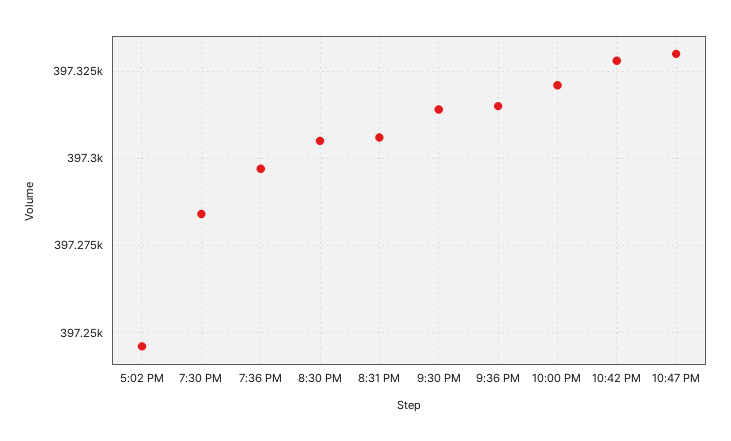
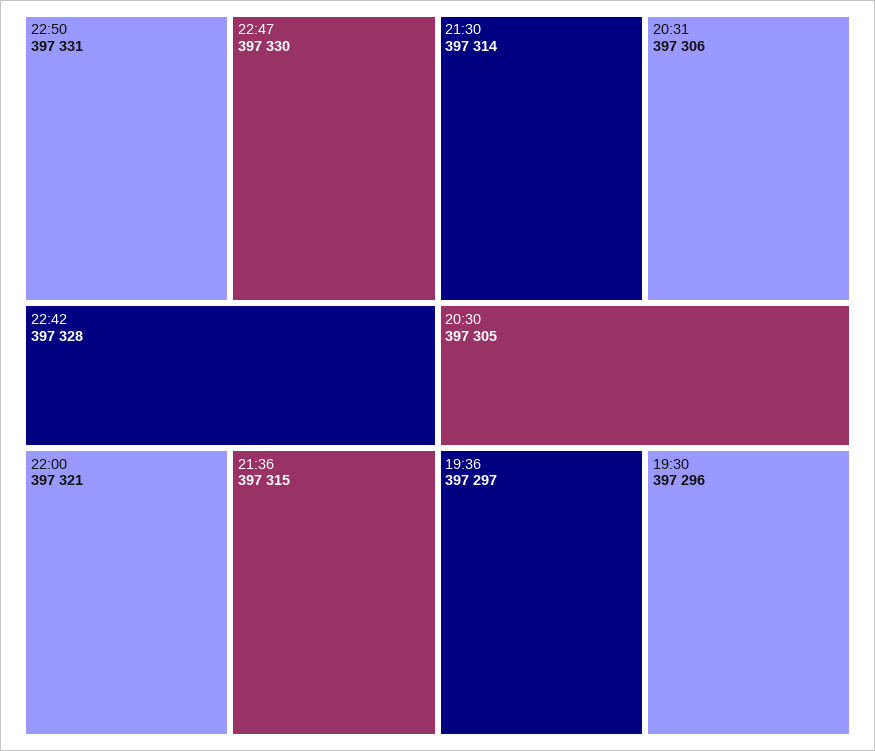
5:02 PM: 397245 -> none
7:30 PM: 397285 -> 397296
22:50: none -> 397331

